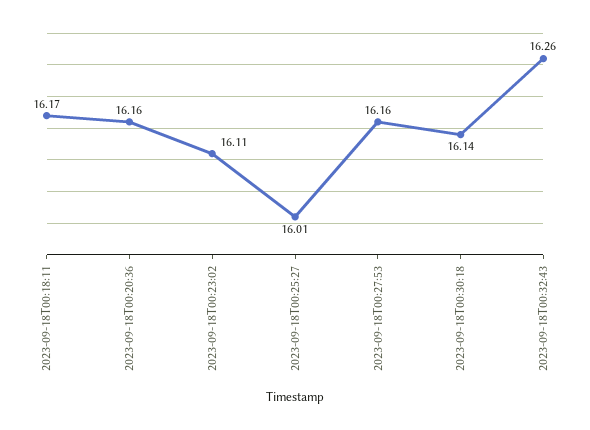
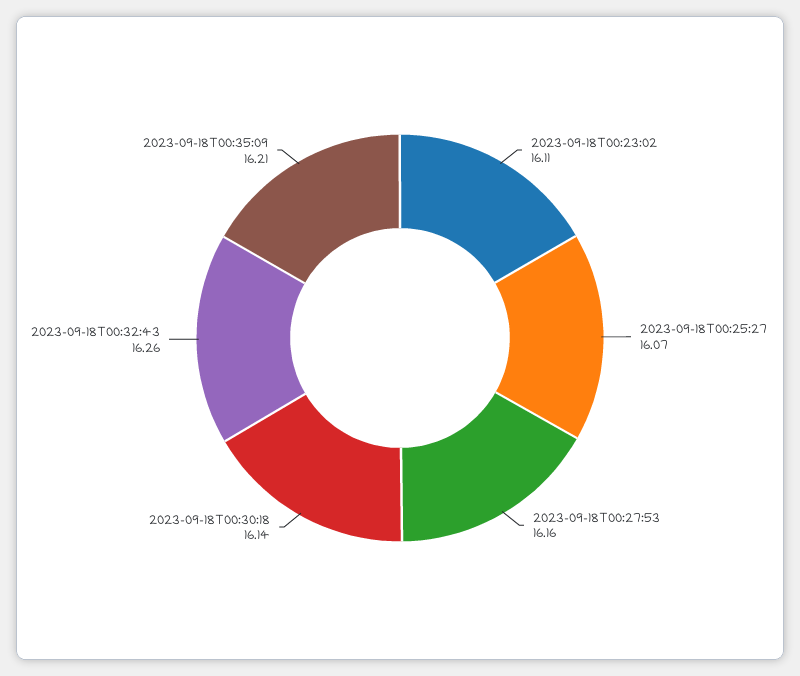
2023-09-18T00:18:11: 16.17 -> none
2023-09-18T00:20:36: 16.16 -> none
2023-09-18T00:25:27: 16.01 -> 16.07
2023-09-18T00:35:09: none -> 16.21

